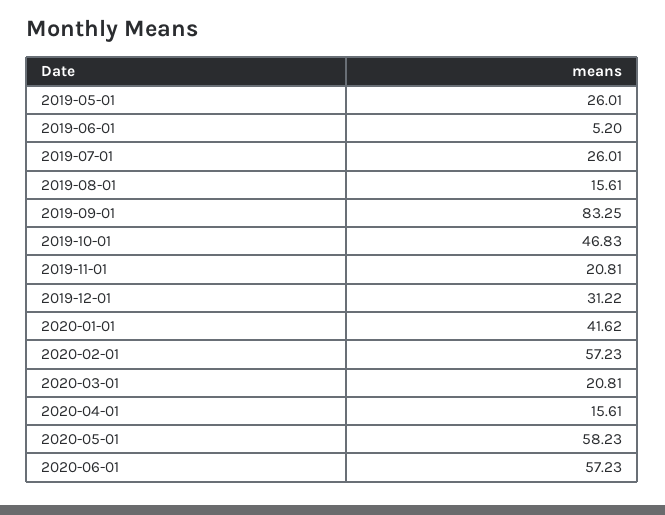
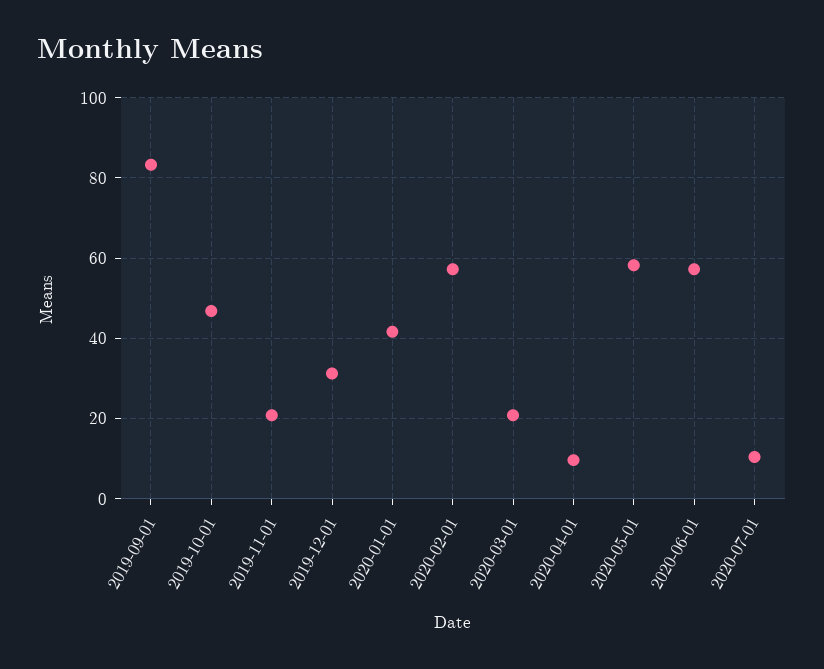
2019-05-01: 26.01 -> none
2019-06-01: 5.2 -> none
2019-07-01: 26.01 -> none
2019-08-01: 15.61 -> none
2020-04-01: 15.61 -> 10
2020-07-01: none -> 10

